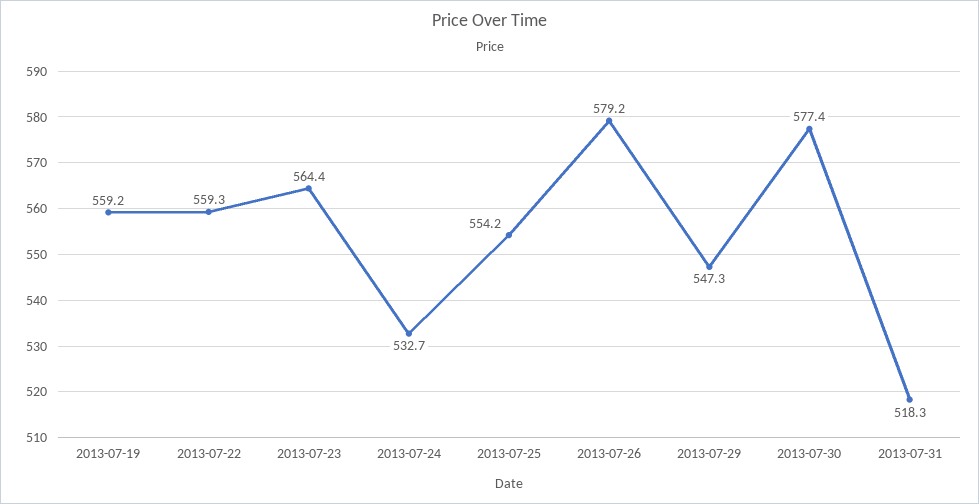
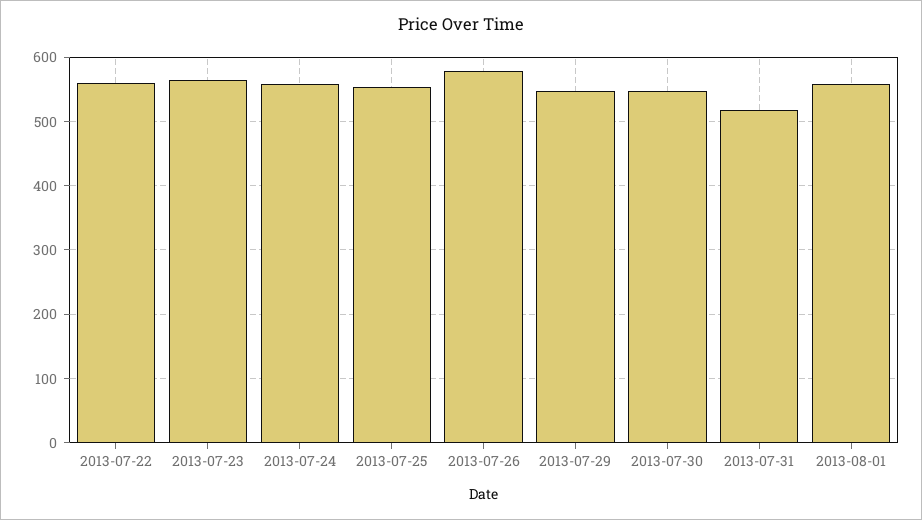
2013-07-19: 559.2 -> none
2013-07-24: 532.7 -> 560
2013-07-30: 577.4 -> 550
2013-08-01: none -> 560

